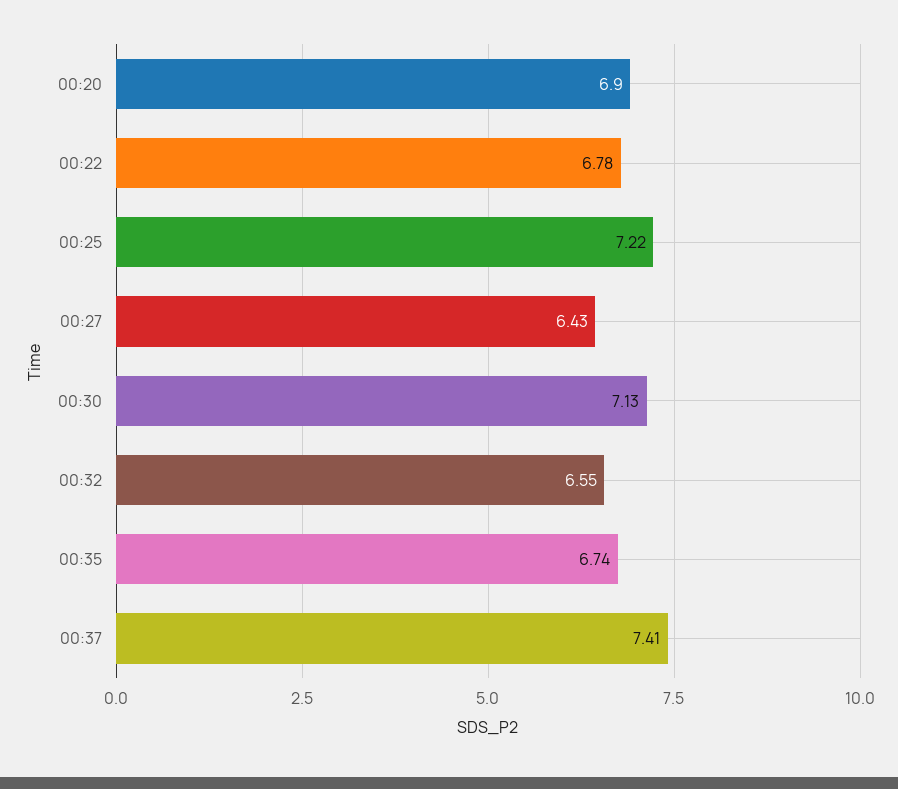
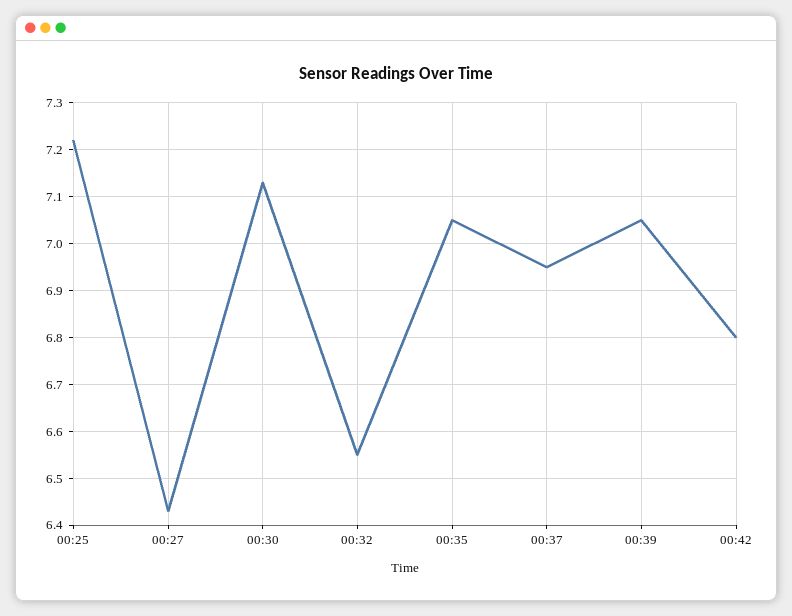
00:20: 6.9 -> none
00:22: 6.78 -> none
00:35: 6.74 -> 7.05
00:37: 7.41 -> 6.95
00:39: none -> 7.05
00:42: none -> 6.8

